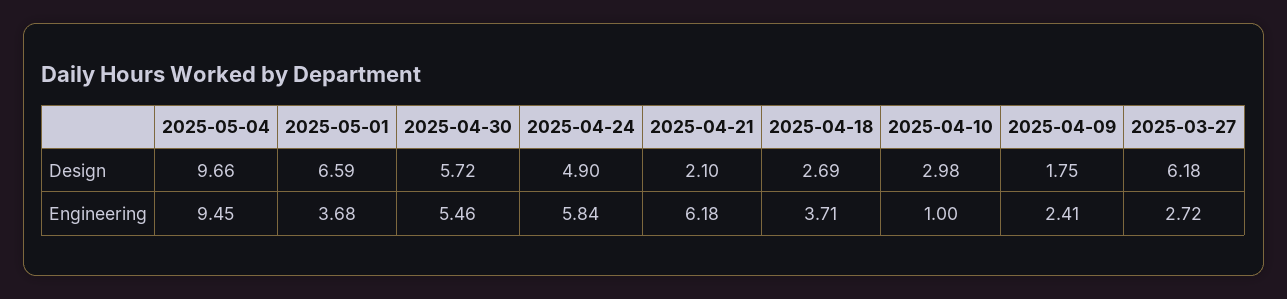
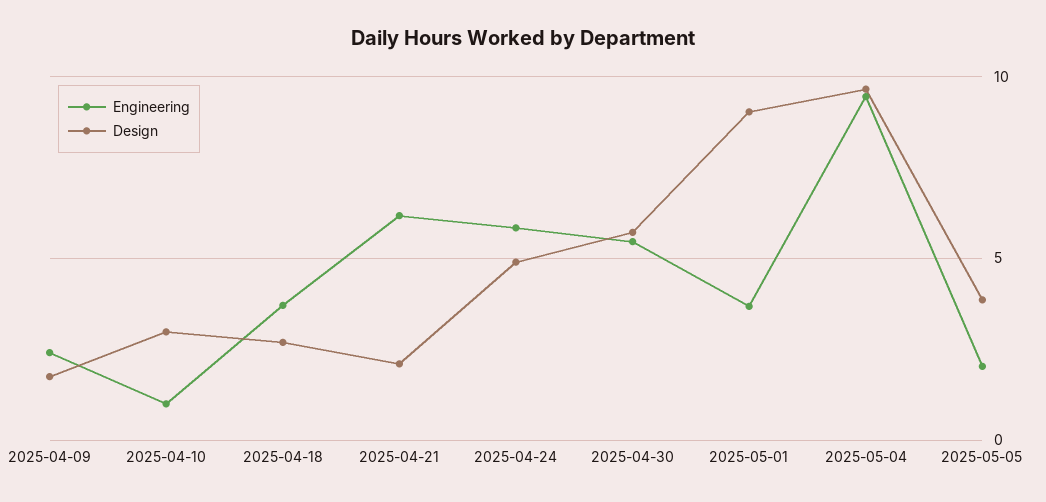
Design, 2025-05-01: 6.59 -> 9
Design, 2025-03-27: 6.18 -> none
Engineering, 2025-03-27: 2.72 -> none
Engineering, 2025-05-05: none -> 2
Design, 2025-05-05: none -> 4

